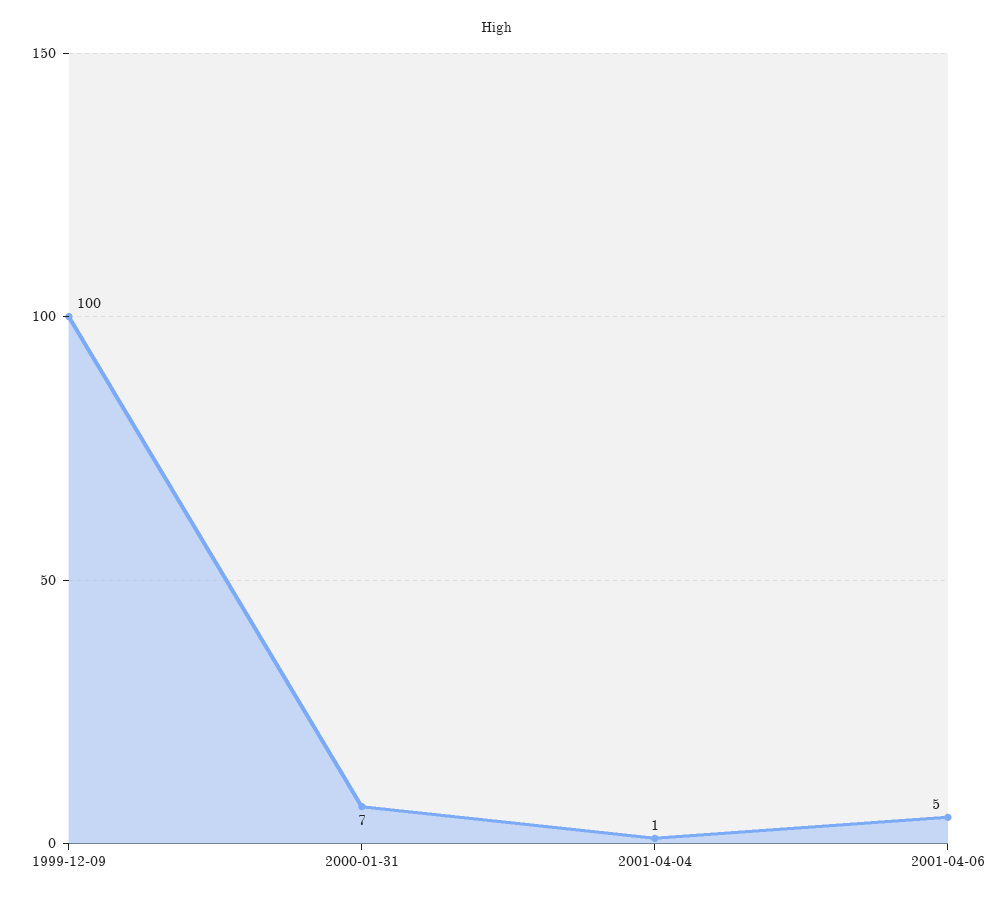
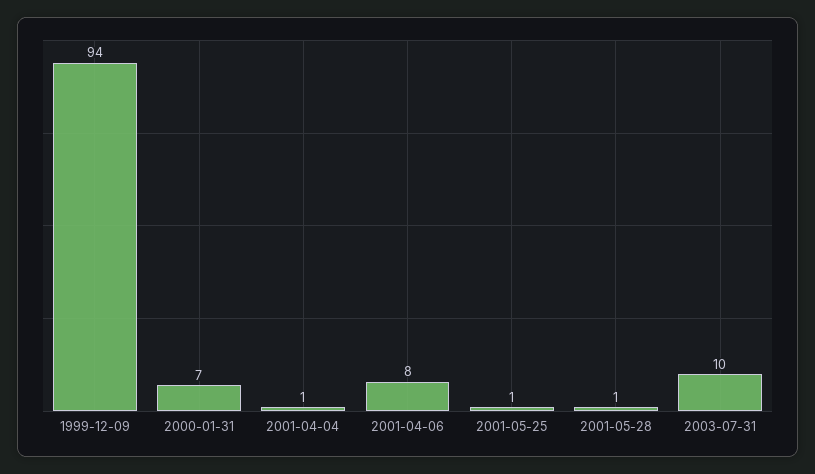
1999-12-09: 100 -> 94
2001-04-06: 5 -> 8
2001-05-25: none -> 1
2001-05-28: none -> 1
2003-07-31: none -> 10

